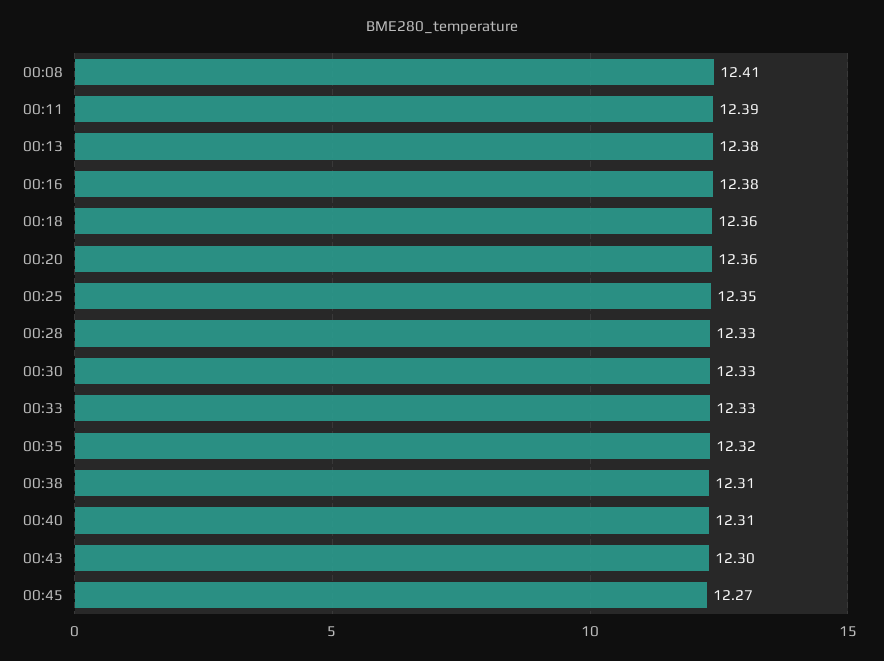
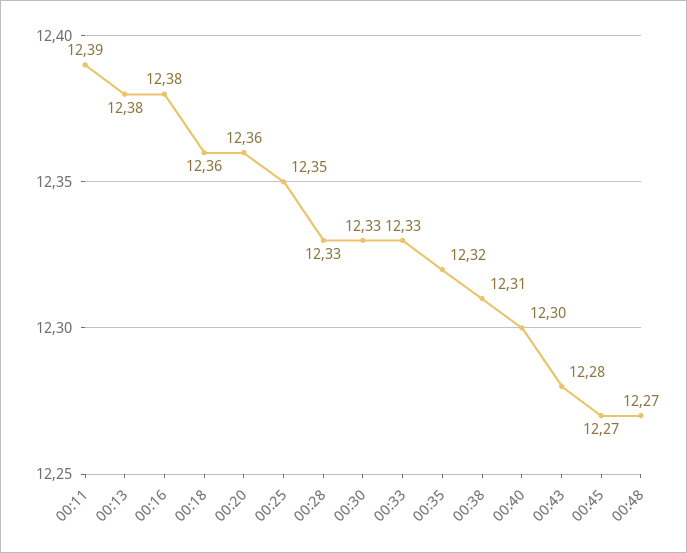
00:08: 12.41 -> none
00:40: 12.31 -> 12.3
00:43: 12.3 -> 12.28
00:48: none -> 12.27

